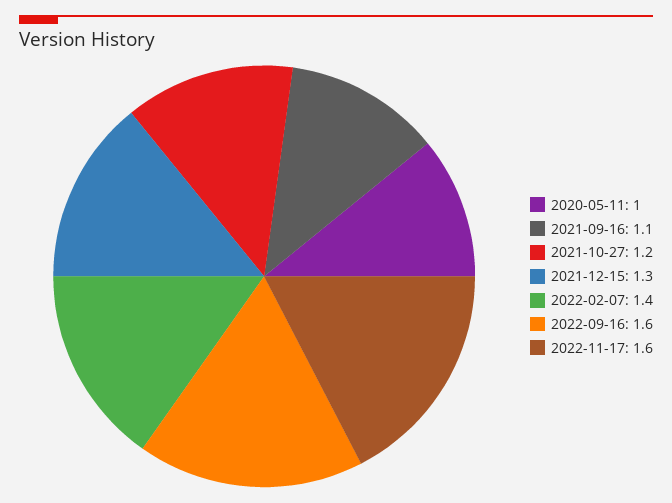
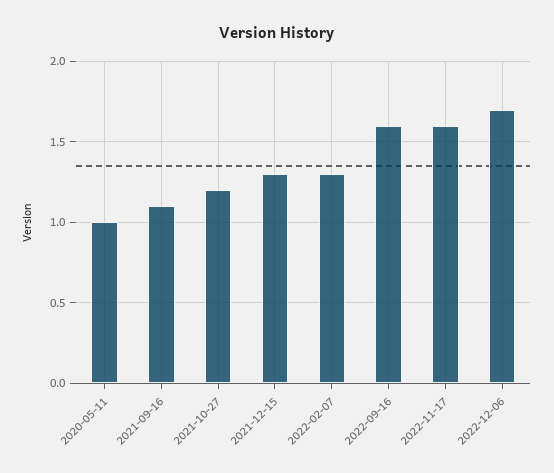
2022-02-07: 1.4 -> 1.3
2022-12-06: none -> 1.7

